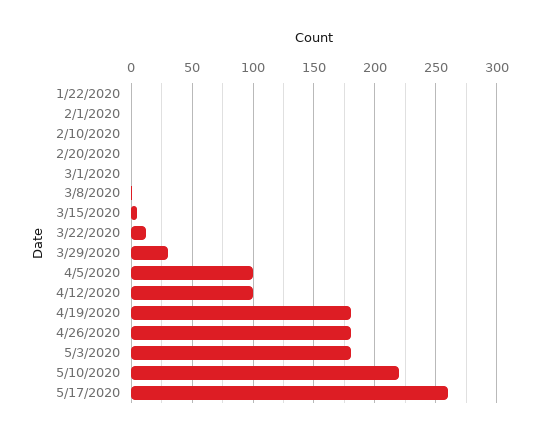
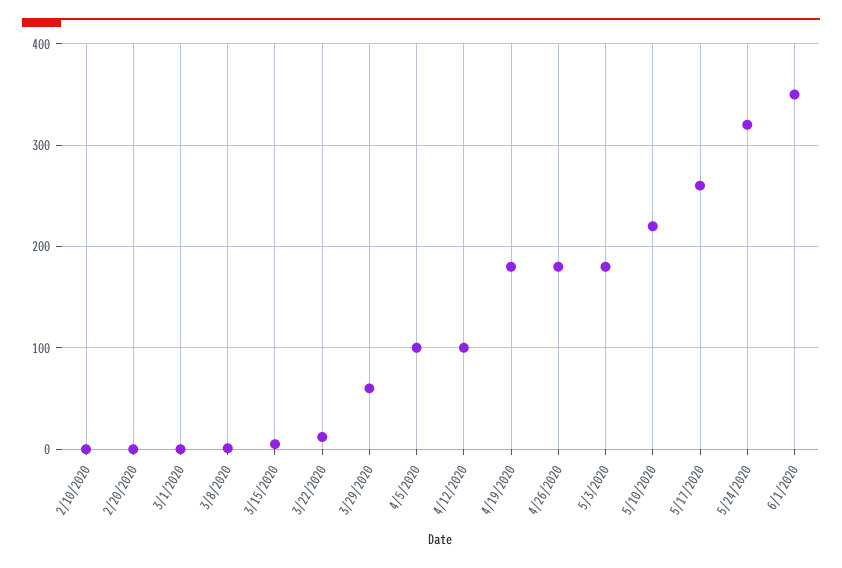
1/22/2020: 0 -> none
2/1/2020: 0 -> none
3/29/2020: 30 -> 60
5/24/2020: none -> 320
6/1/2020: none -> 350

